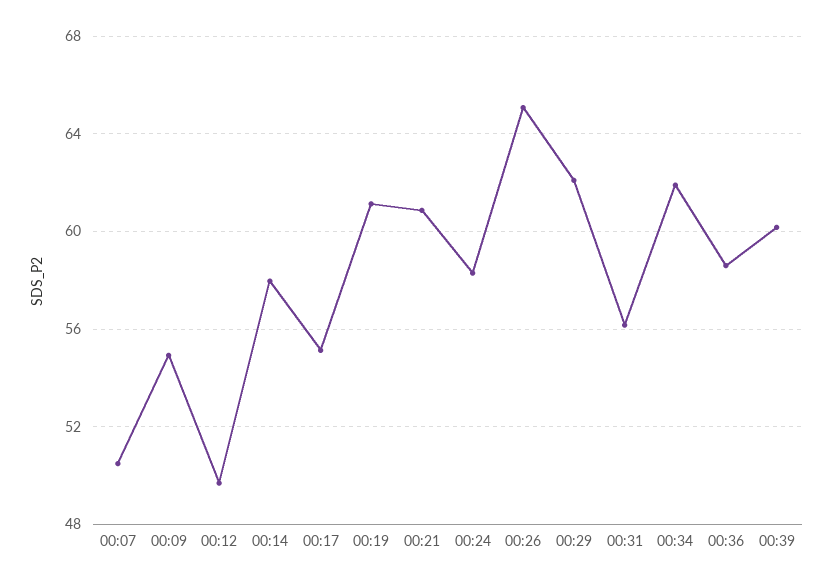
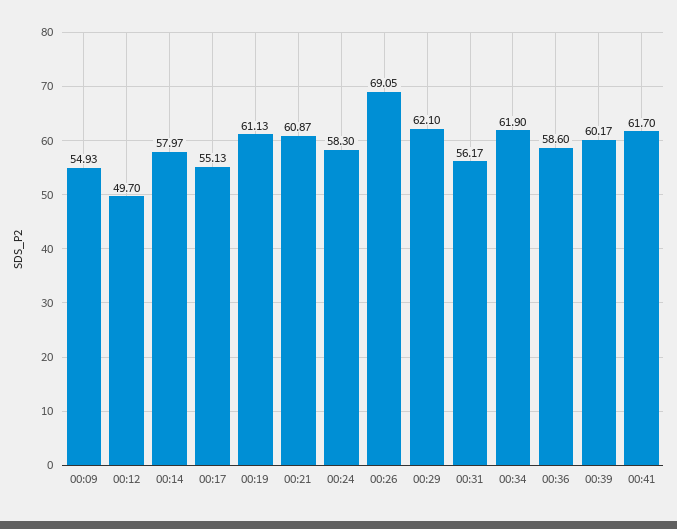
00:07: 50.5 -> none
00:26: 65 -> 69.05
00:41: none -> 61.7

